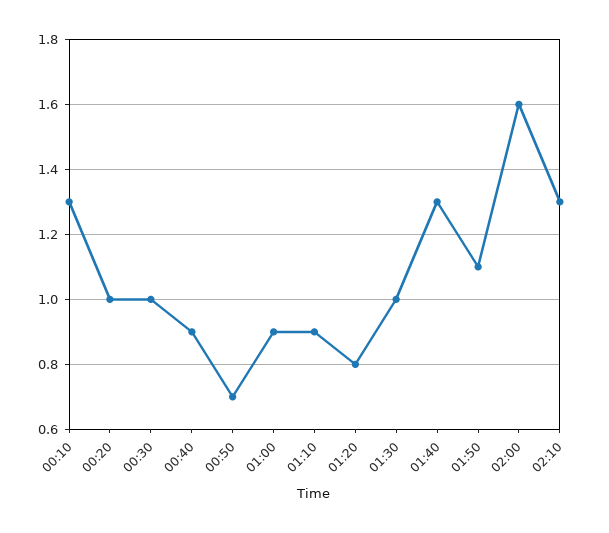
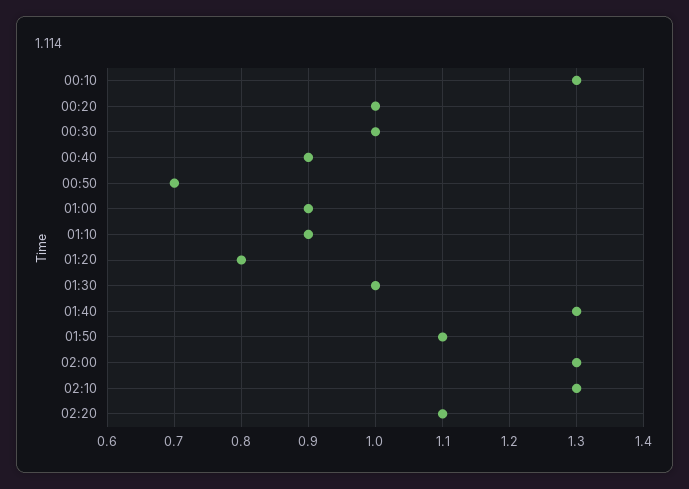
02:00: 1.6 -> 1.3
02:20: none -> 1.1

